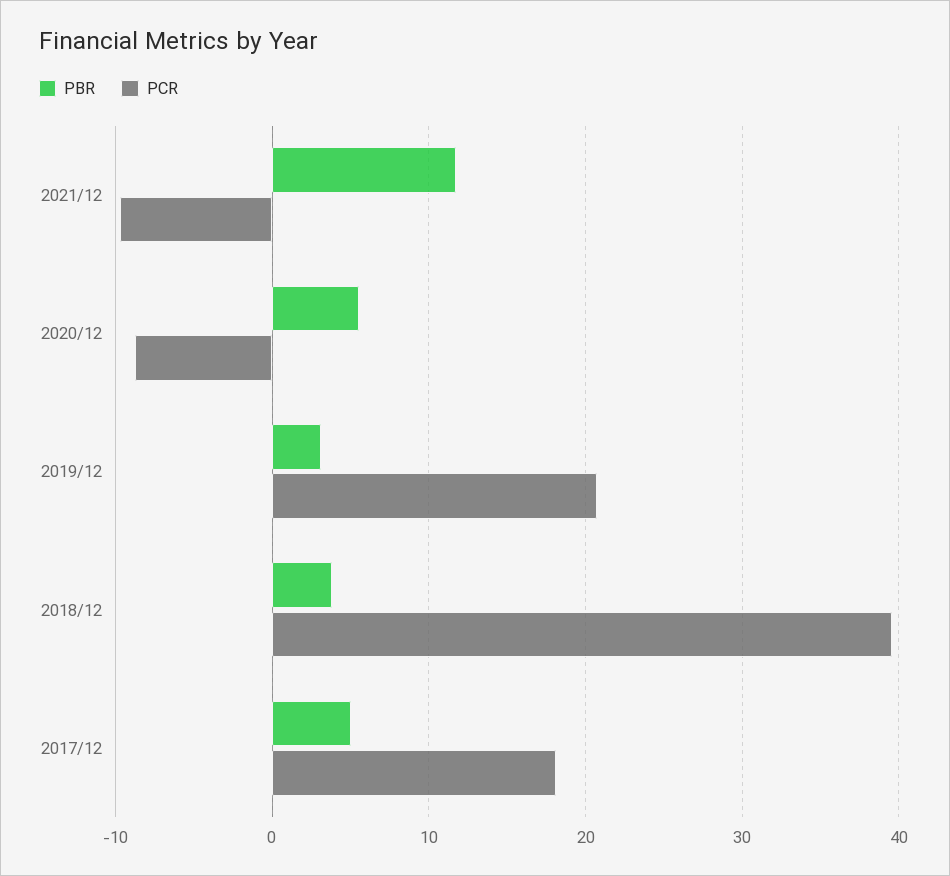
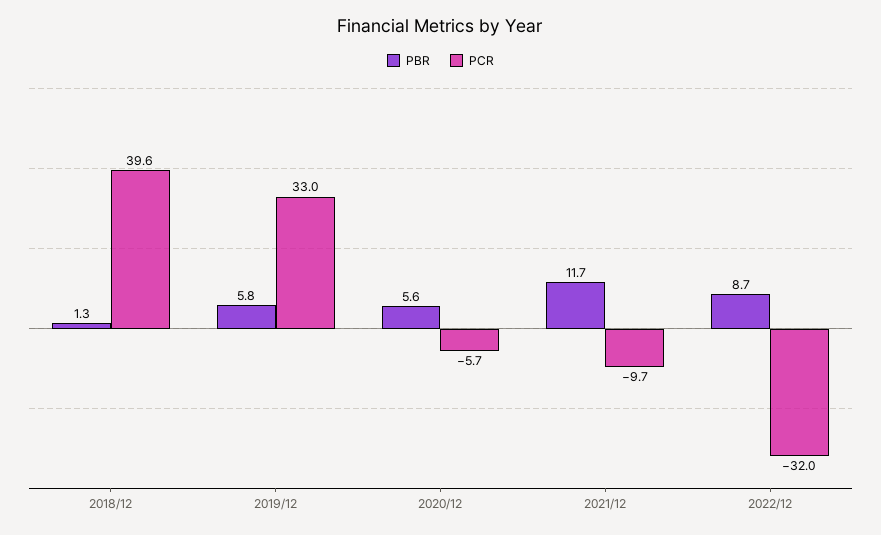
PCR, 2020/12: -9 -> -5.7
PBR, 2019/12: 3 -> 5.8
PCR, 2019/12: 21 -> 33
PBR, 2018/12: 4 -> 1.3
PBR, 2017/12: 5 -> none
PCR, 2017/12: 18 -> none
PBR, 2022/12: none -> 8.7
PCR, 2022/12: none -> -32

